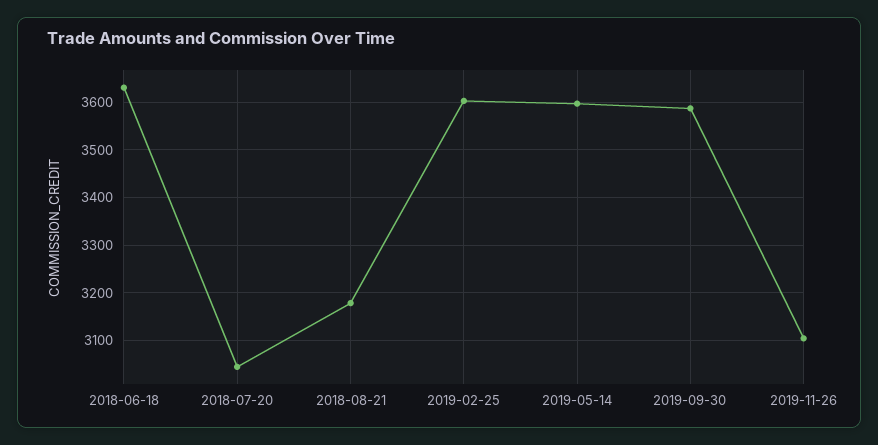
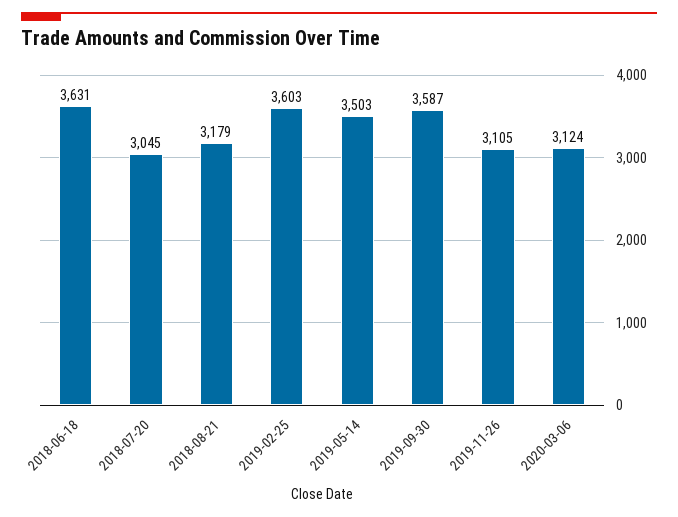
2019-05-14: 3600 -> 3503
2020-03-06: none -> 3124

